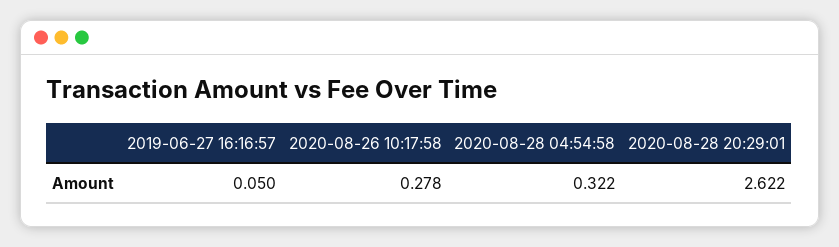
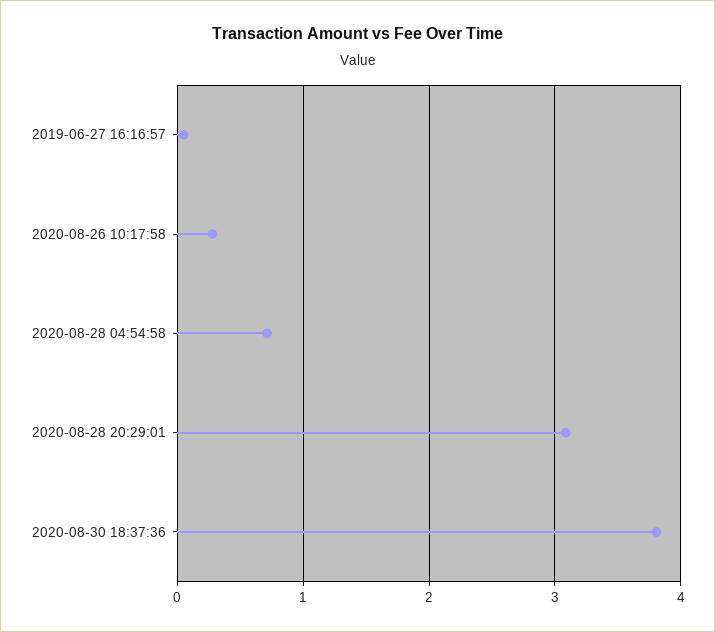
2020-08-28 04:54:58: 0.322 -> 0.7
2020-08-28 20:29:01: 2.622 -> 3.1
2020-08-30 18:37:36: none -> 3.8

